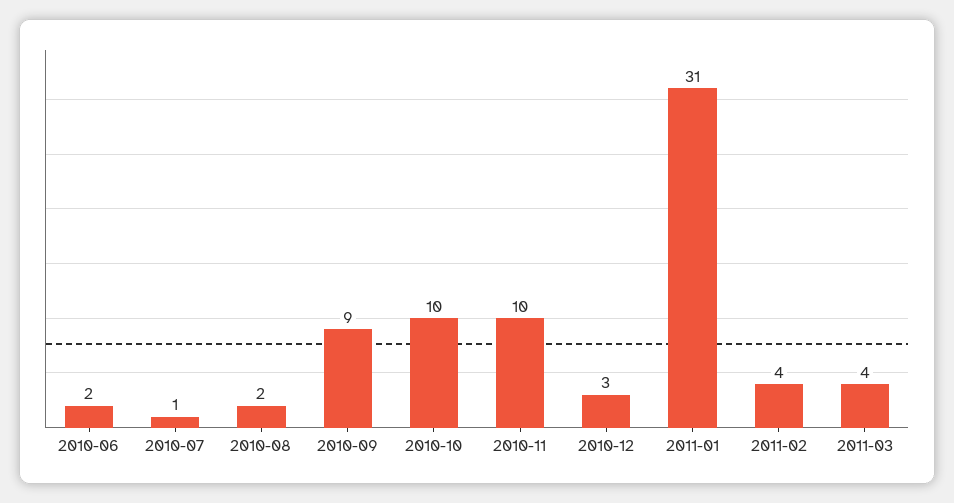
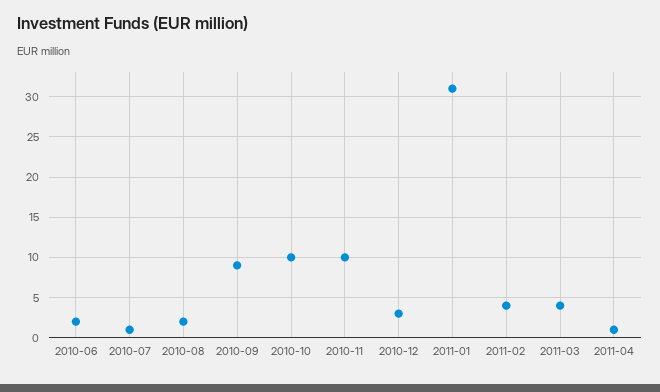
2011-04: none -> 1

